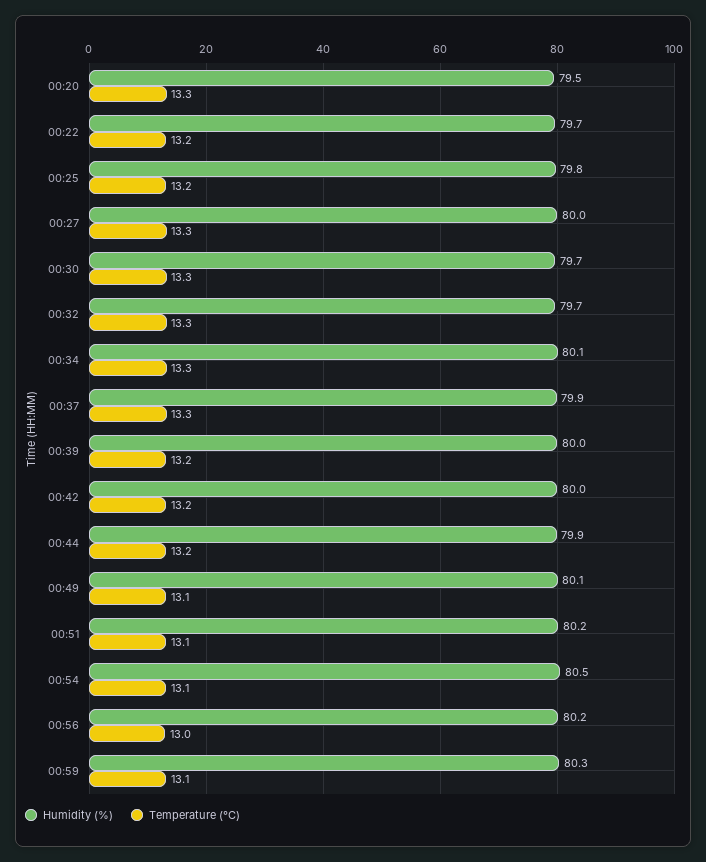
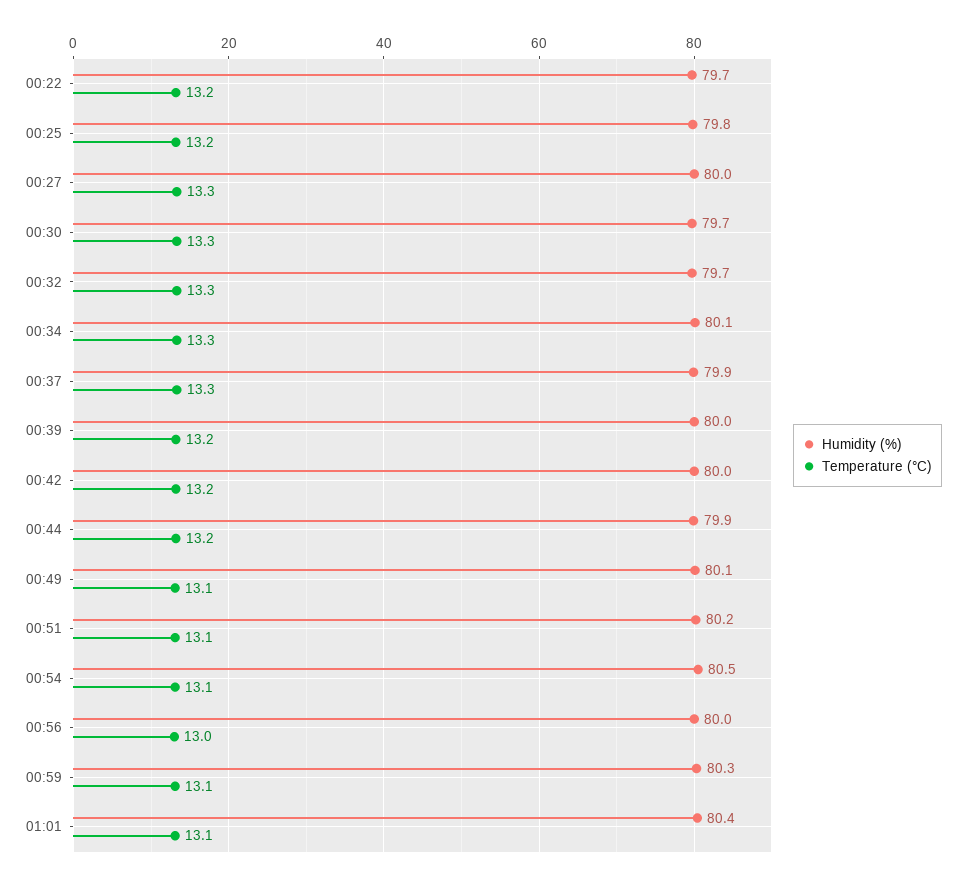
Humidity (%), 00:20: 79.5 -> none
Temperature (°C), 00:20: 13.3 -> none
Humidity (%), 00:56: 80.2 -> 80
Humidity (%), 01:01: none -> 80.4
Temperature (°C), 01:01: none -> 13.1

